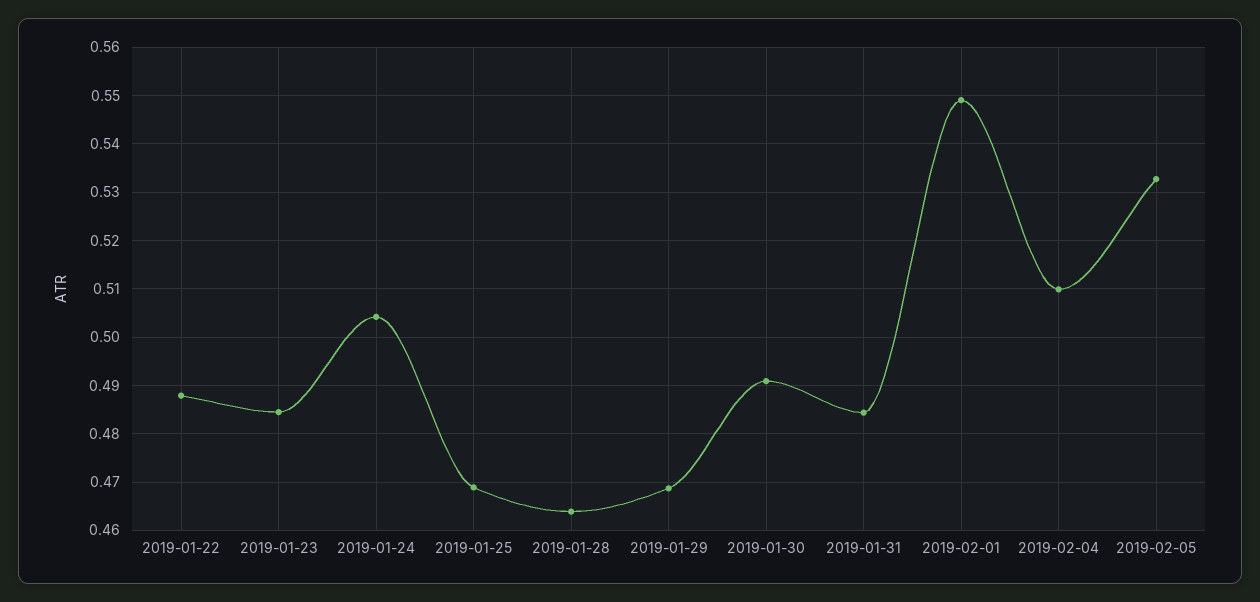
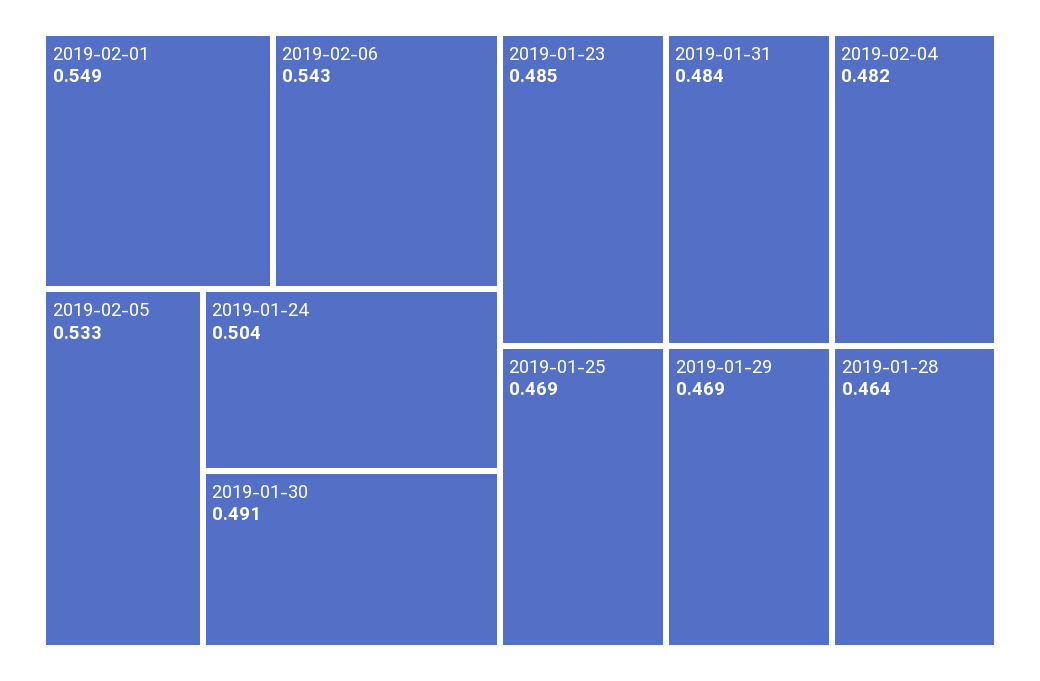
2019-01-22: 0.488 -> none
2019-02-04: 0.51 -> 0.482
2019-02-06: none -> 0.543

